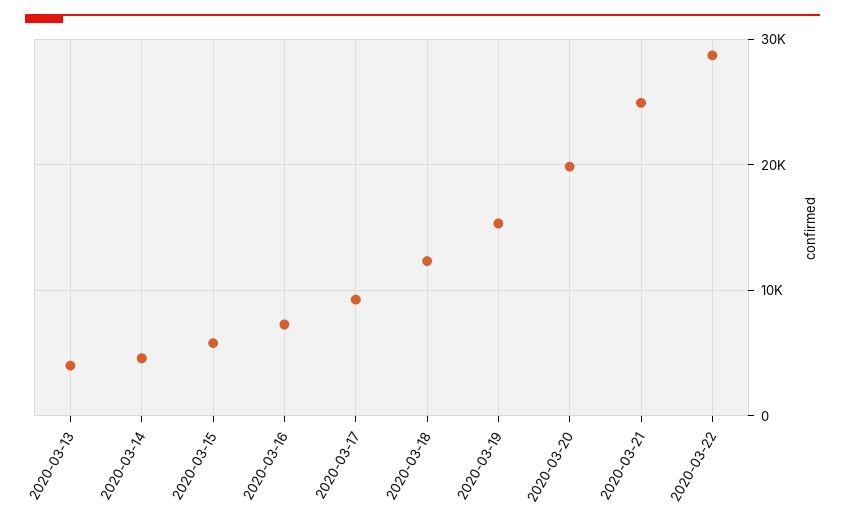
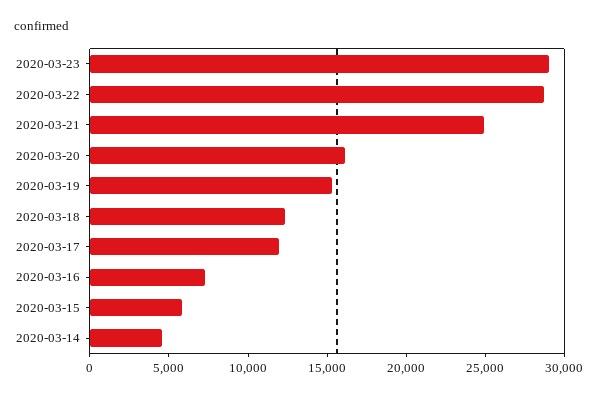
2020-03-13: 4000 -> none
2020-03-17: 9000 -> 12000
2020-03-20: 20000 -> 16000
2020-03-23: none -> 29000

